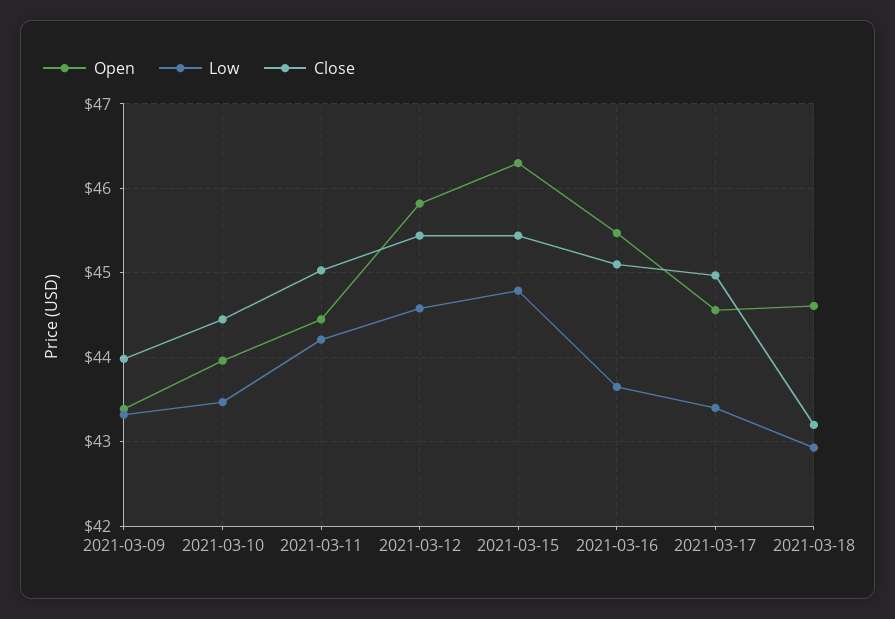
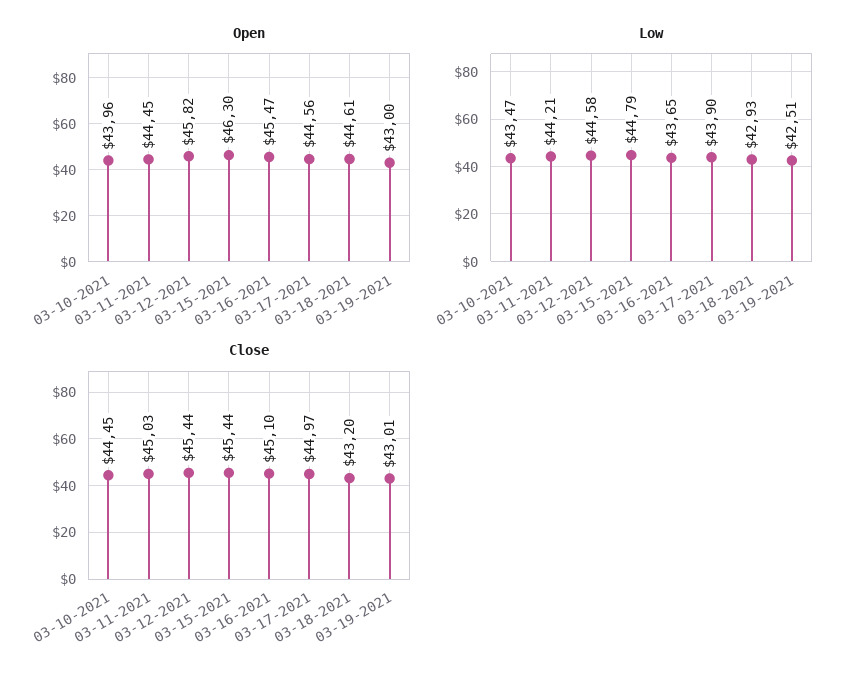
Open, 2021-03-09: 43.4 -> none
Low, 2021-03-09: 43.3 -> none
Close, 2021-03-09: 44 -> none
Low, 2021-03-17: 43.4 -> 43.9
Open, 03-19-2021: none -> 43
Low, 03-19-2021: none -> 42.51
Close, 03-19-2021: none -> 43.01

